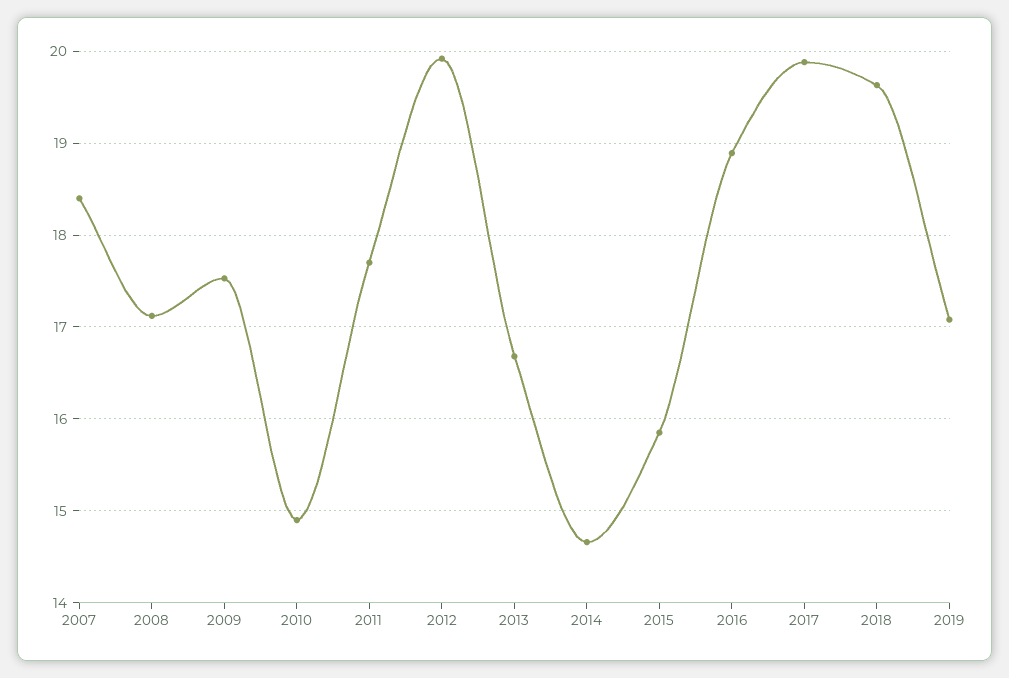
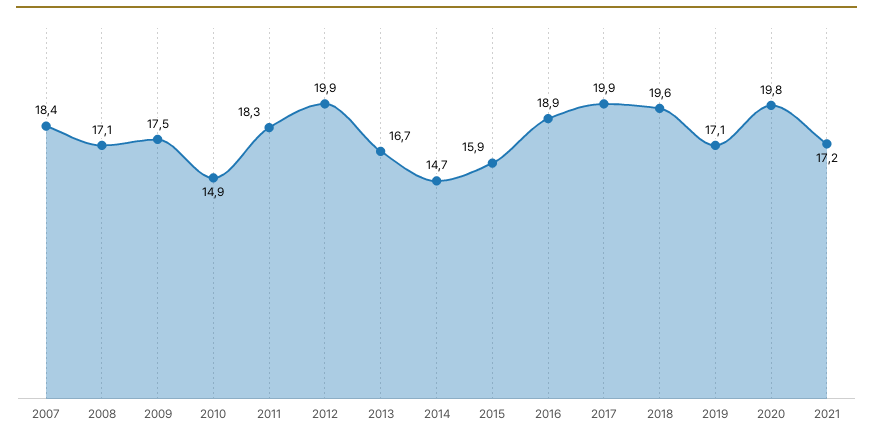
2011: 17.7 -> 18.3
2020: none -> 19.8
2021: none -> 17.2

